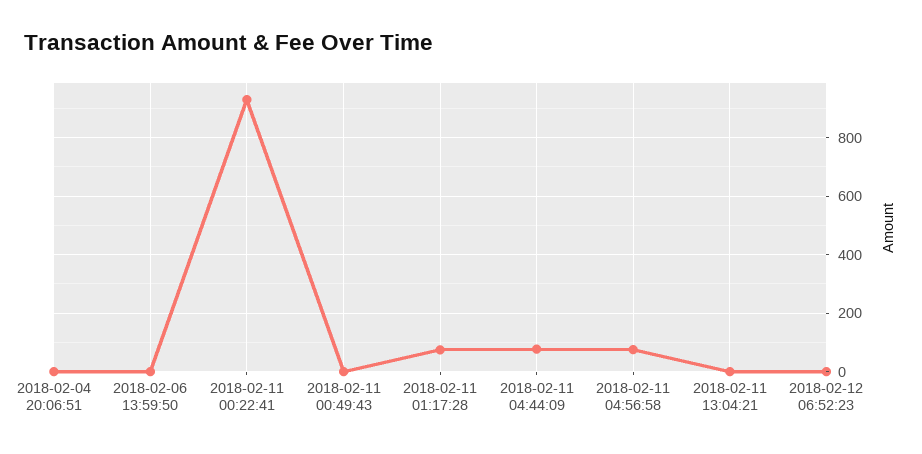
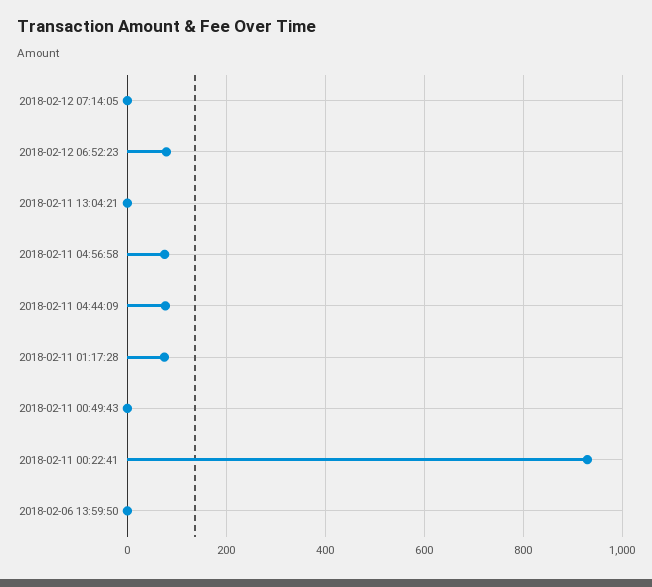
2018-02-04 20:06:51: 0 -> none
2018-02-12 06:52:23: 0 -> 80
2018-02-12 07:14:05: none -> 0

